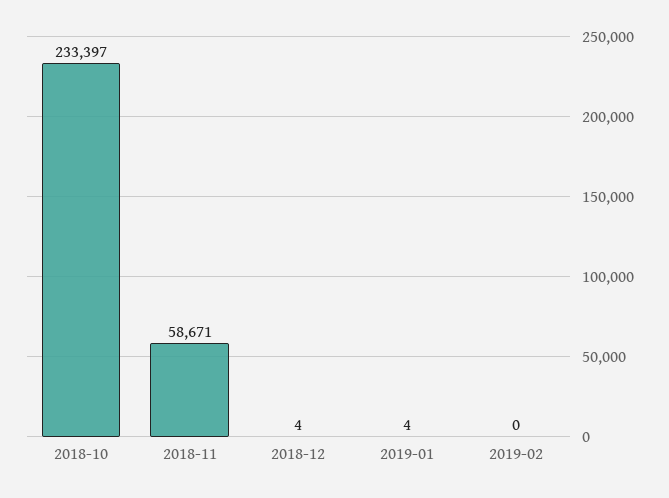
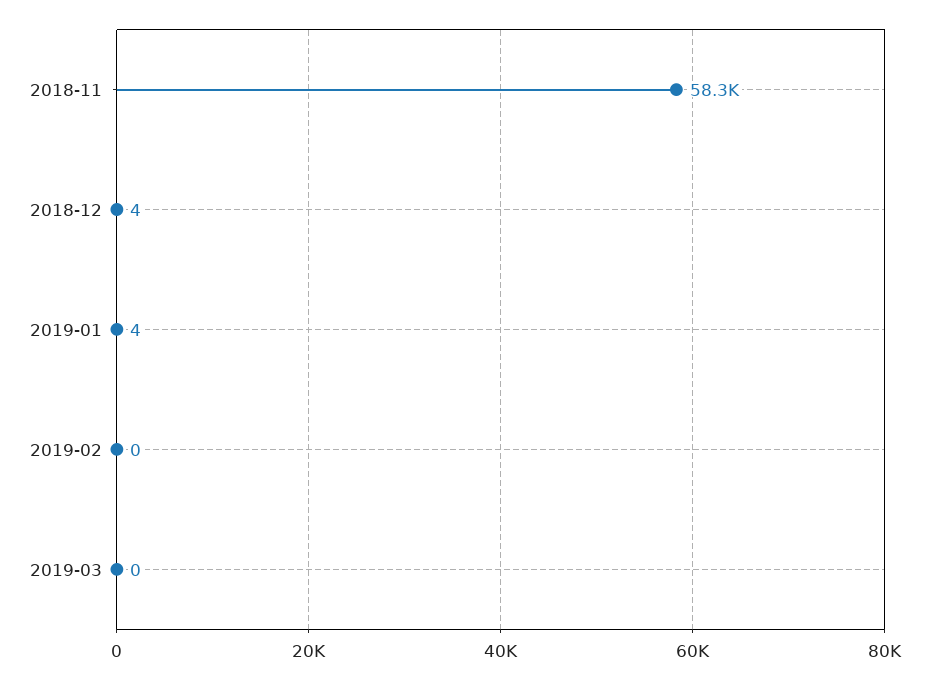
2018-10: 233397 -> none
2018-11: 58671 -> 58300
2019-03: none -> 0

